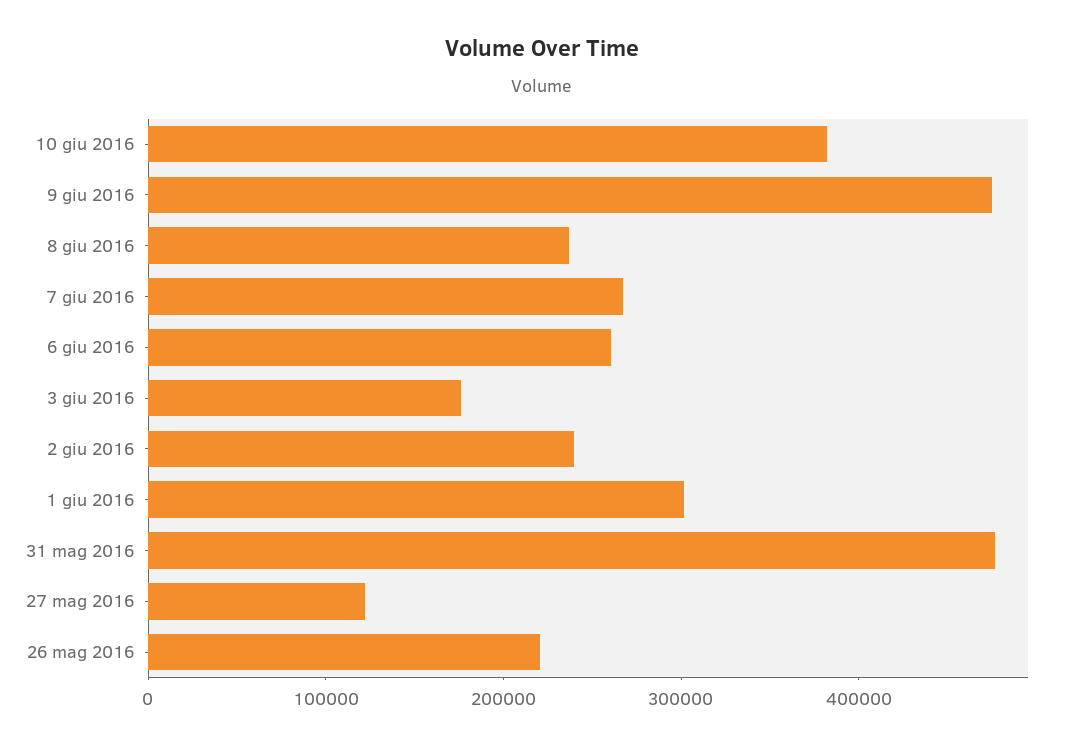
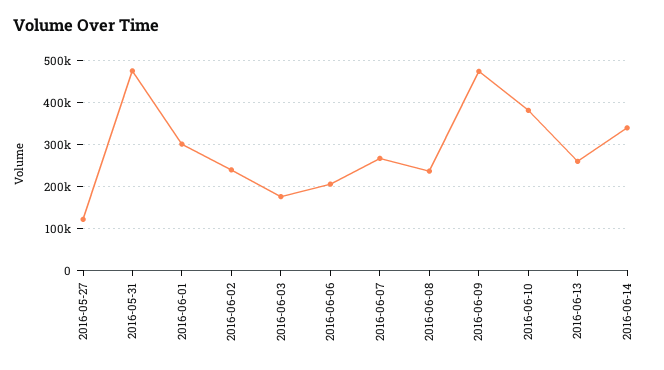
6 giu 2016: 260000 -> 200000
26 mag 2016: 220000 -> none
2016-06-13: none -> 260000
2016-06-14: none -> 340000

